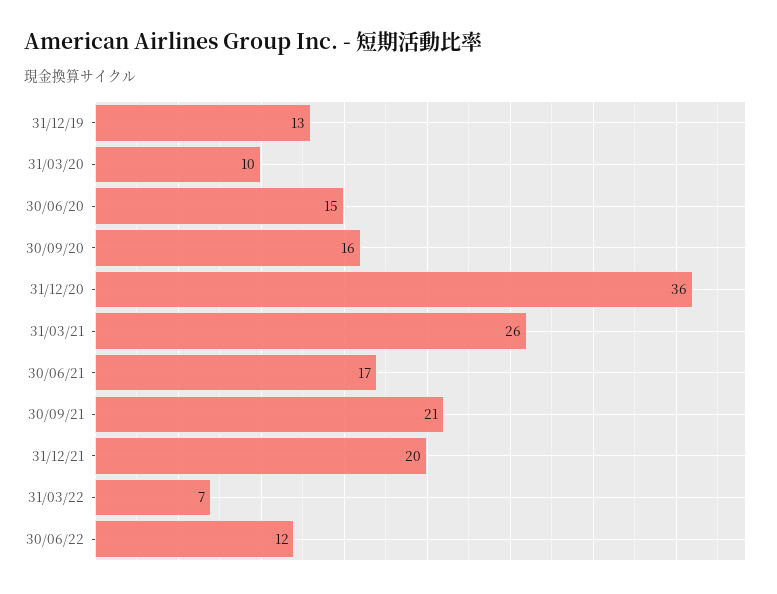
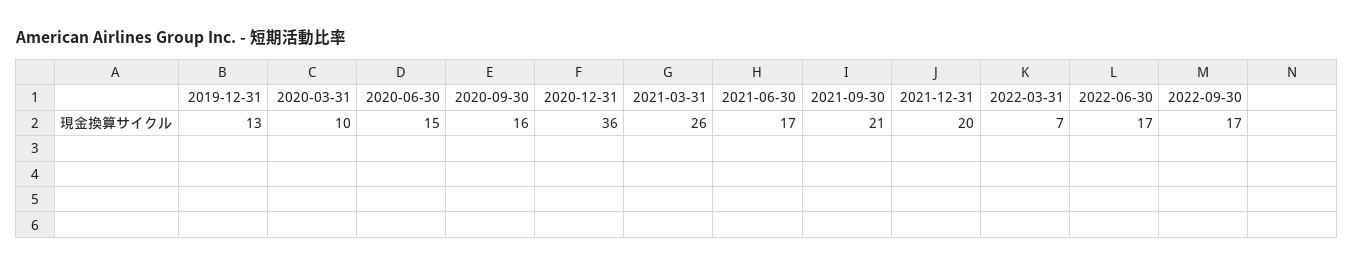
30/06/22: 12 -> 17
2022-09-30: none -> 17

